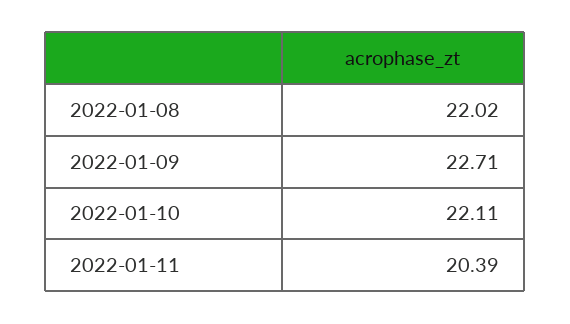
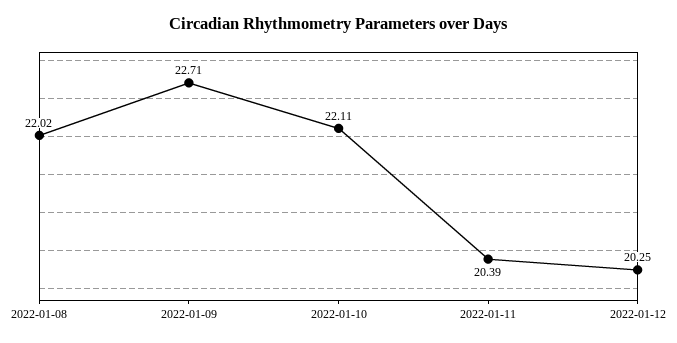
2022-01-12: none -> 20.25

